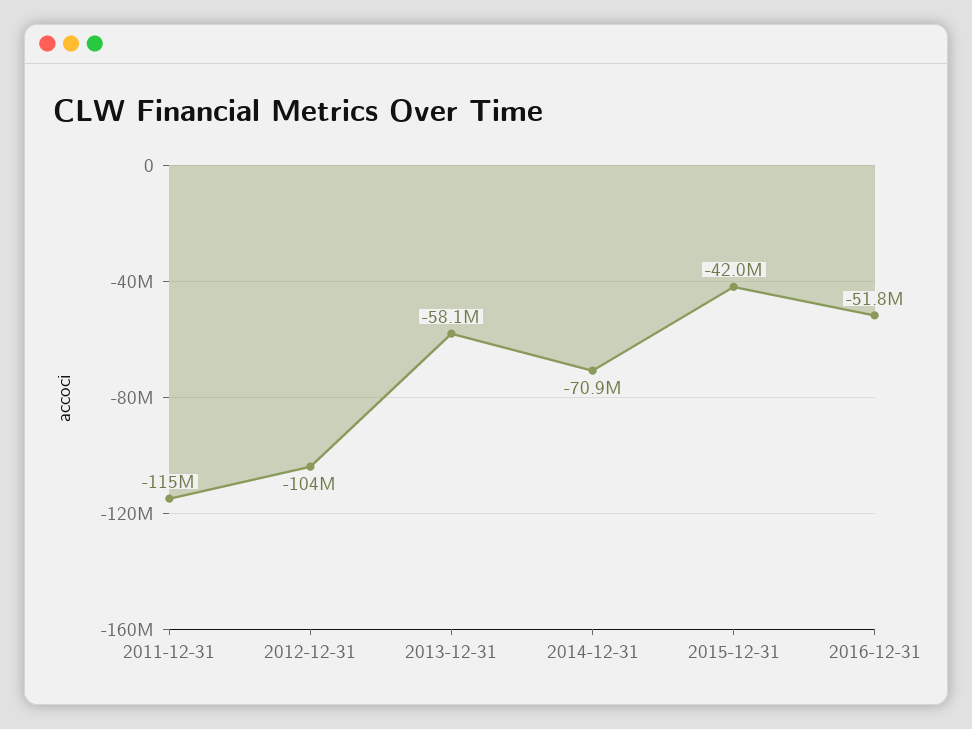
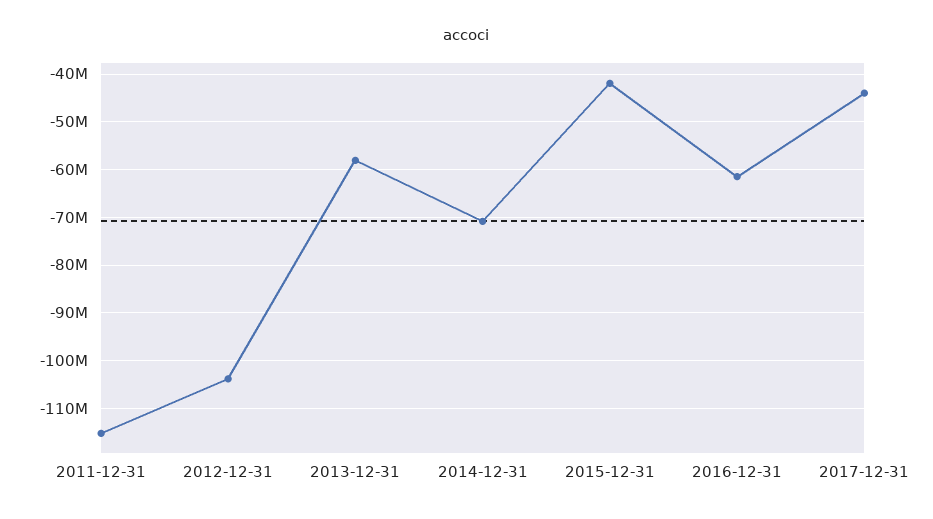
2016-12-31: -51800000 -> -62000000
2017-12-31: none -> -44000000

